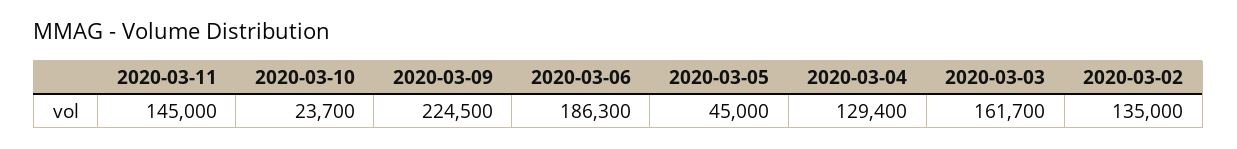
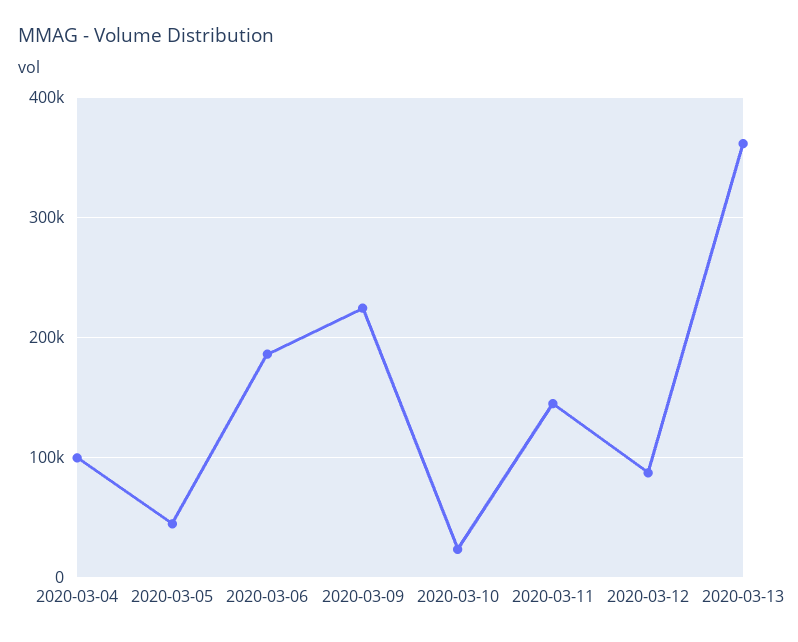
2020-03-04: 129400 -> 100000
2020-03-03: 161700 -> none
2020-03-02: 135000 -> none
2020-03-12: none -> 90000
2020-03-13: none -> 360000

